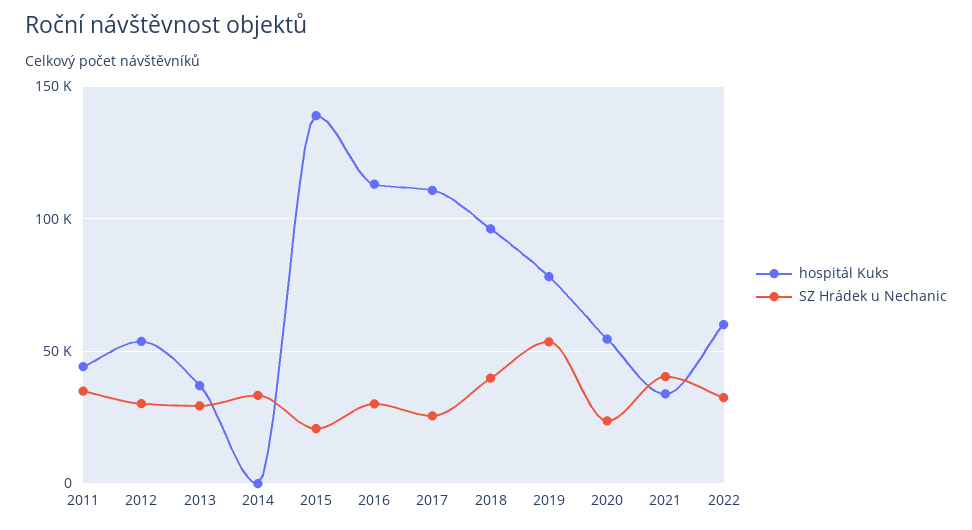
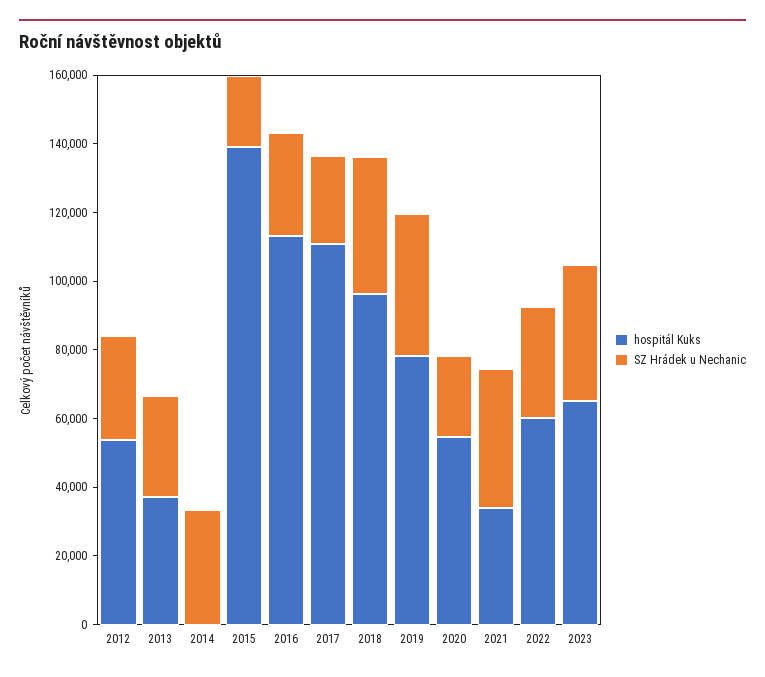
hospitál Kuks, 2011: 45000 -> none
SZ Hrádek u Nechanic, 2011: 35000 -> none
SZ Hrádek u Nechanic, 2019: 55000 -> 40000
hospitál Kuks, 2023: none -> 65000
SZ Hrádek u Nechanic, 2023: none -> 40000

